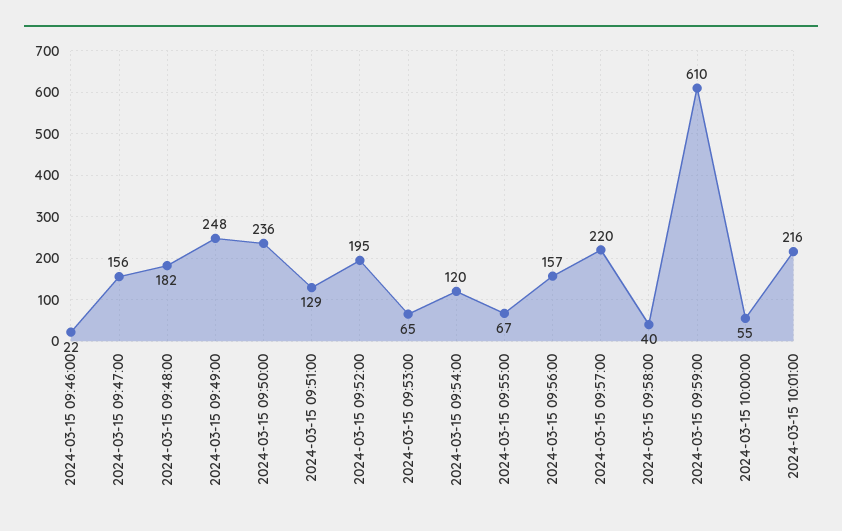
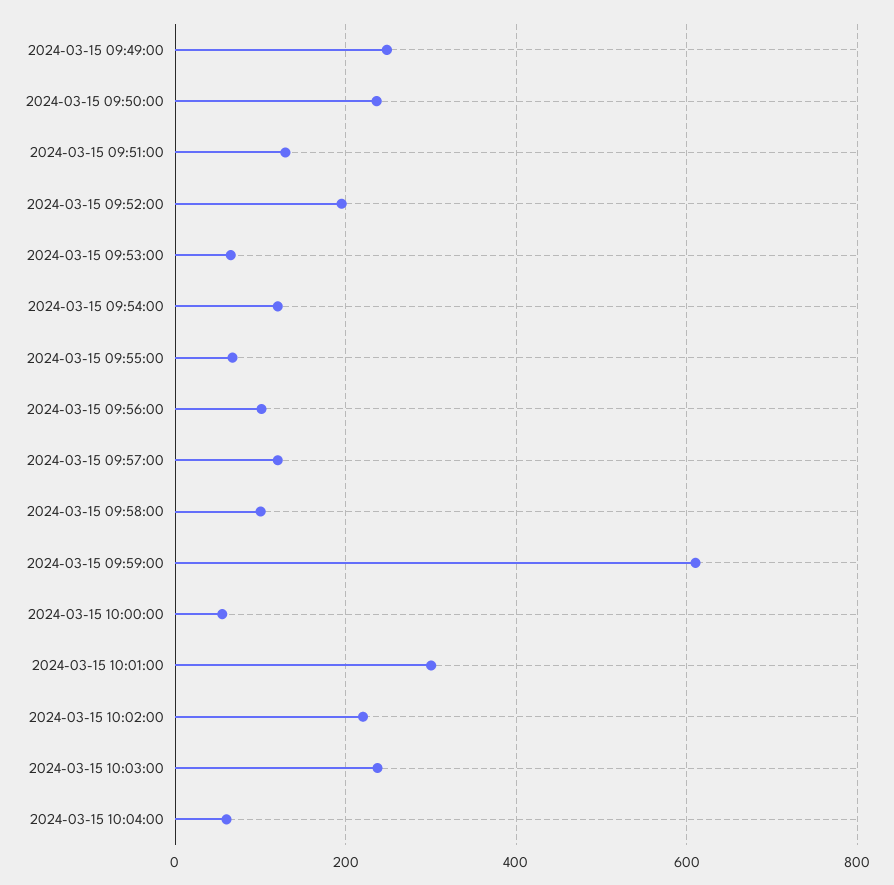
2024-03-15 09:46:00: 22 -> none
2024-03-15 09:47:00: 156 -> none
2024-03-15 09:48:00: 182 -> none
2024-03-15 09:56:00: 157 -> 100
2024-03-15 09:57:00: 220 -> 120
2024-03-15 09:58:00: 40 -> 100
2024-03-15 10:01:00: 216 -> 300
2024-03-15 10:02:00: none -> 220
2024-03-15 10:03:00: none -> 240
2024-03-15 10:04:00: none -> 60

